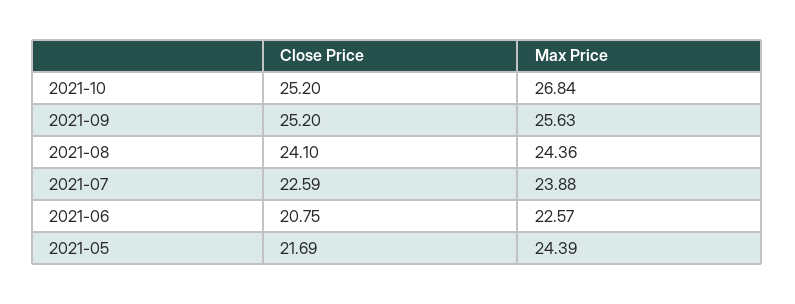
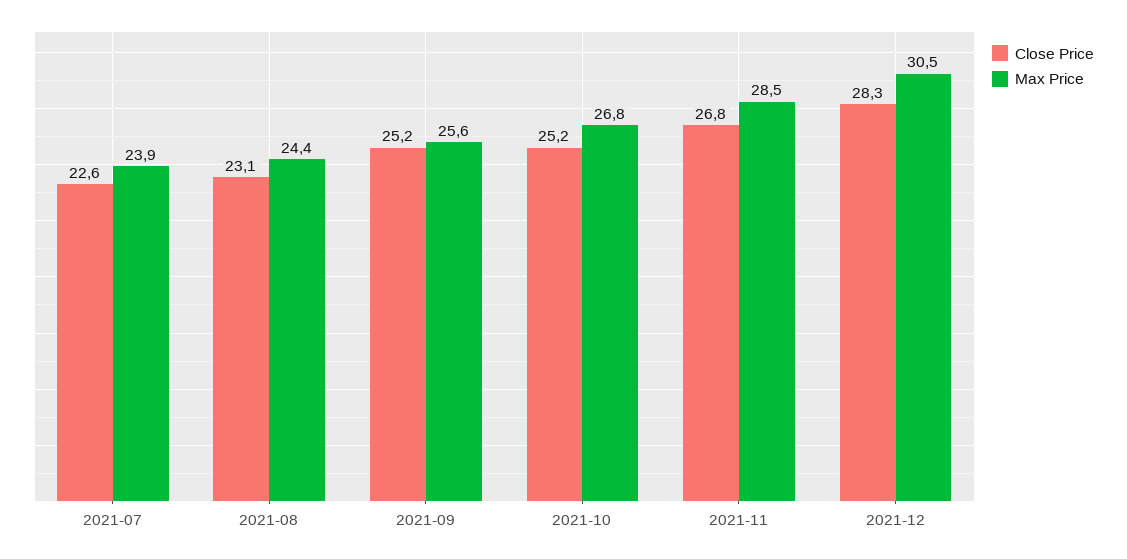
Close Price, 2021-08: 24.1 -> 23.1
Close Price, 2021-06: 20.75 -> none
Max Price, 2021-06: 22.57 -> none
Close Price, 2021-05: 21.69 -> none
Max Price, 2021-05: 24.39 -> none
Close Price, 2021-11: none -> 26.8
Max Price, 2021-11: none -> 28.5
Close Price, 2021-12: none -> 28.3
Max Price, 2021-12: none -> 30.5

